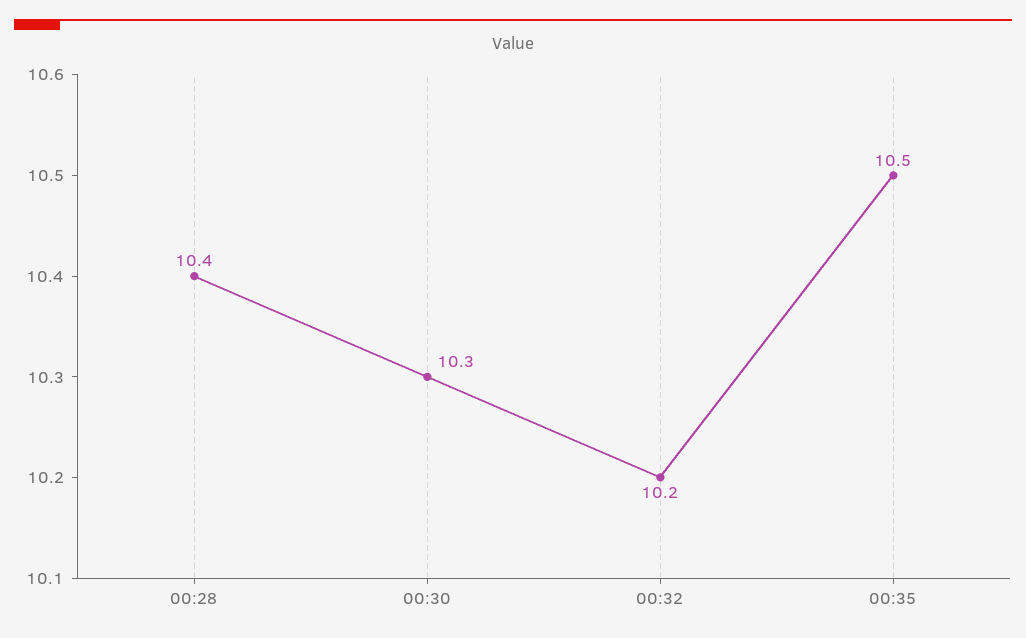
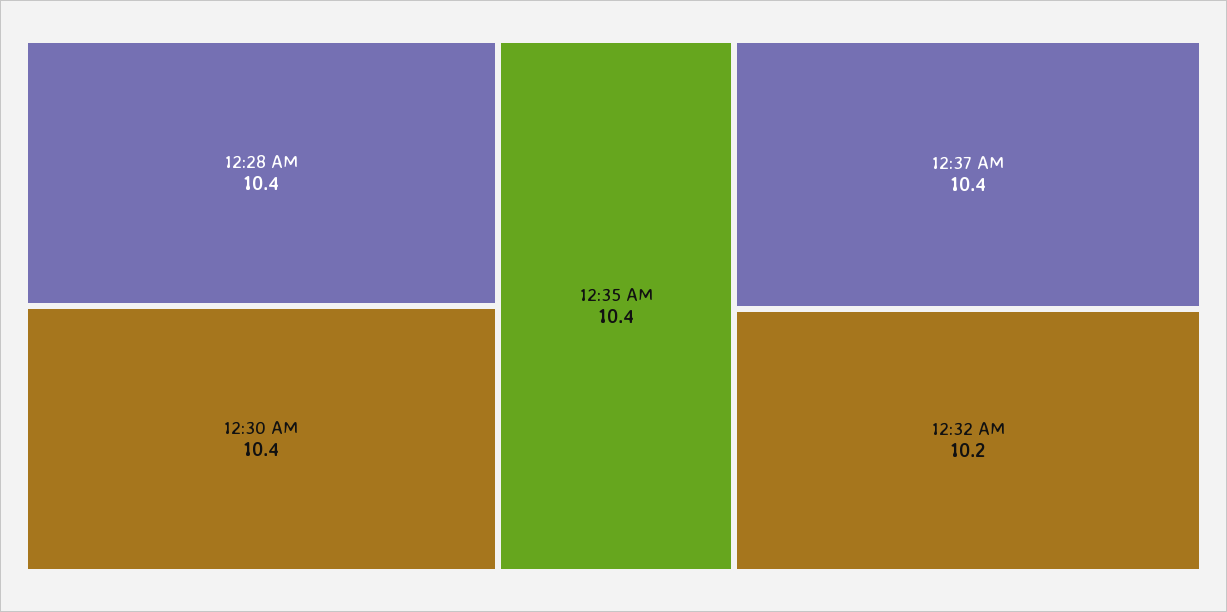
00:30: 10.3 -> 10.4
00:35: 10.5 -> 10.4
12:37 AM: none -> 10.4

